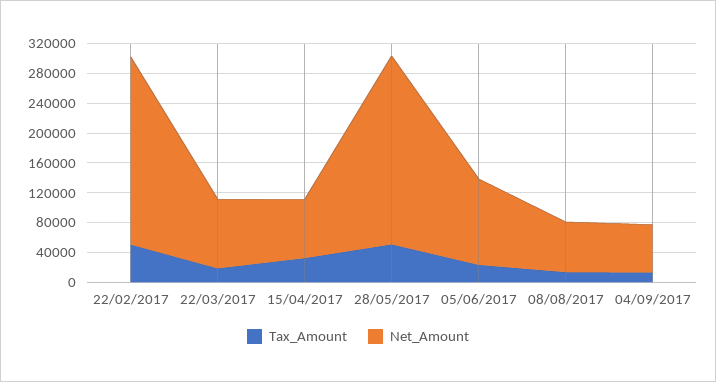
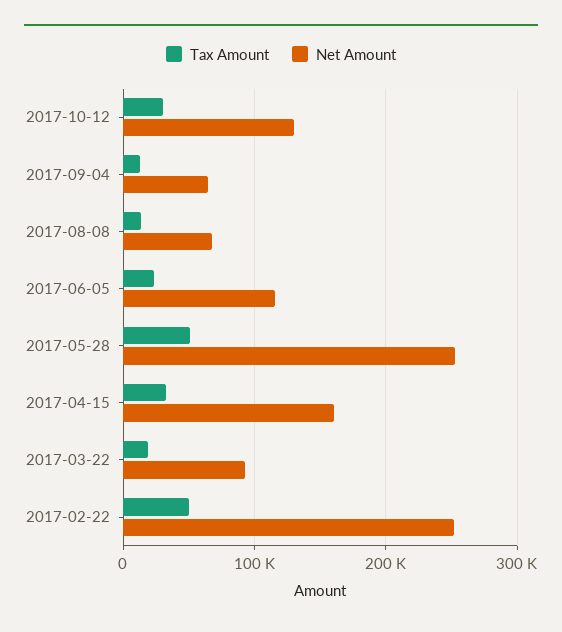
Net_Amount, 15/04/2017: 80000 -> 160000
Tax_Amount, 2017-10-12: none -> 30000
Net_Amount, 2017-10-12: none -> 130000

